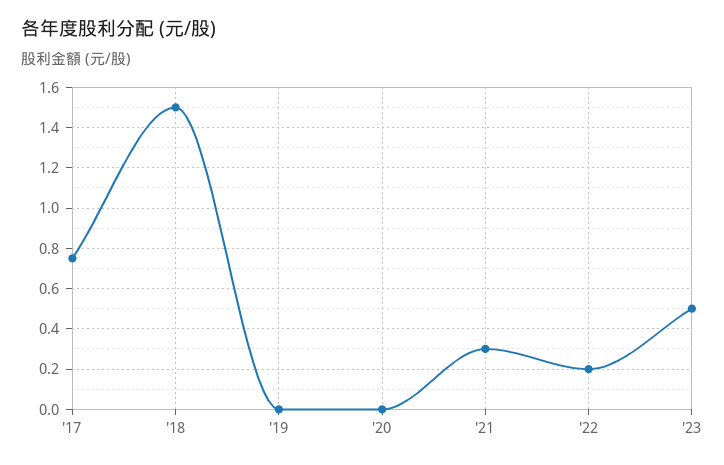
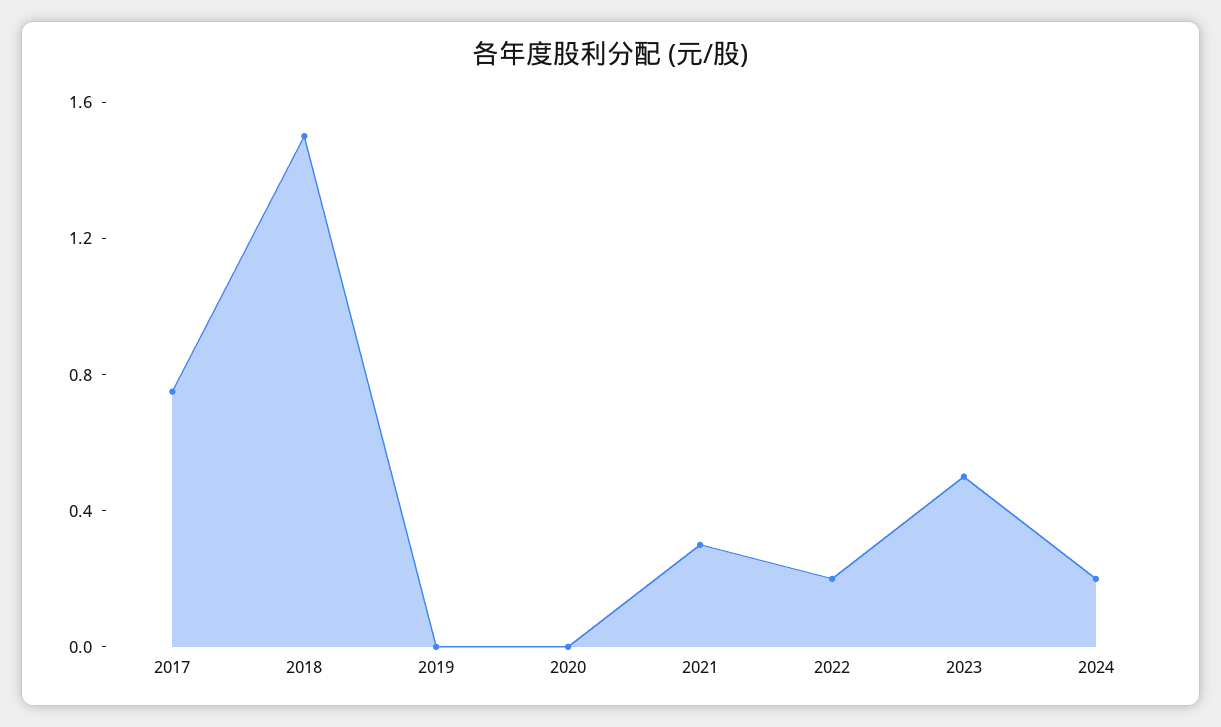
2024: none -> 0.2

